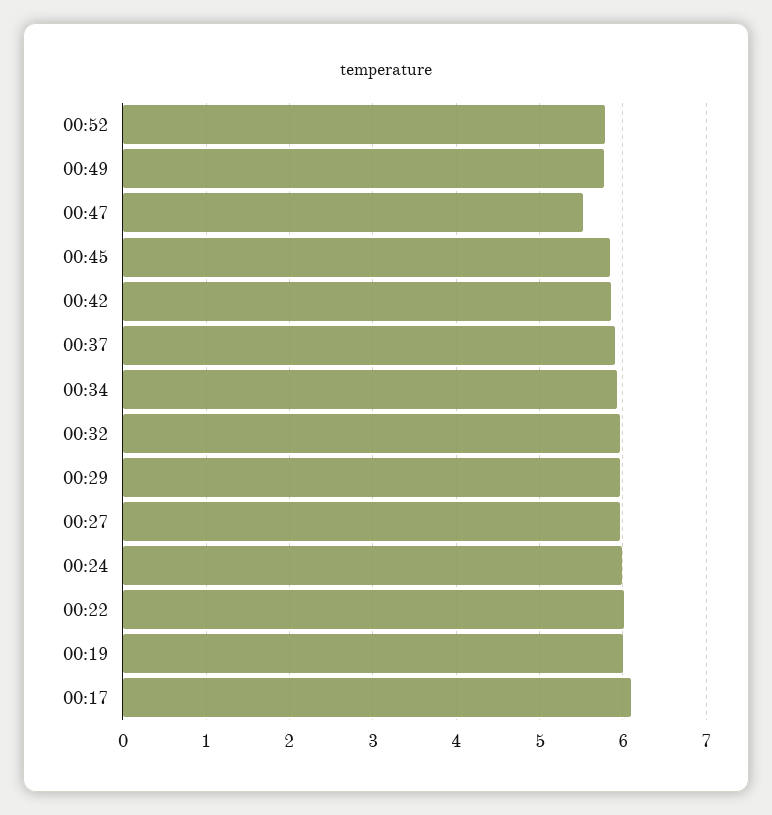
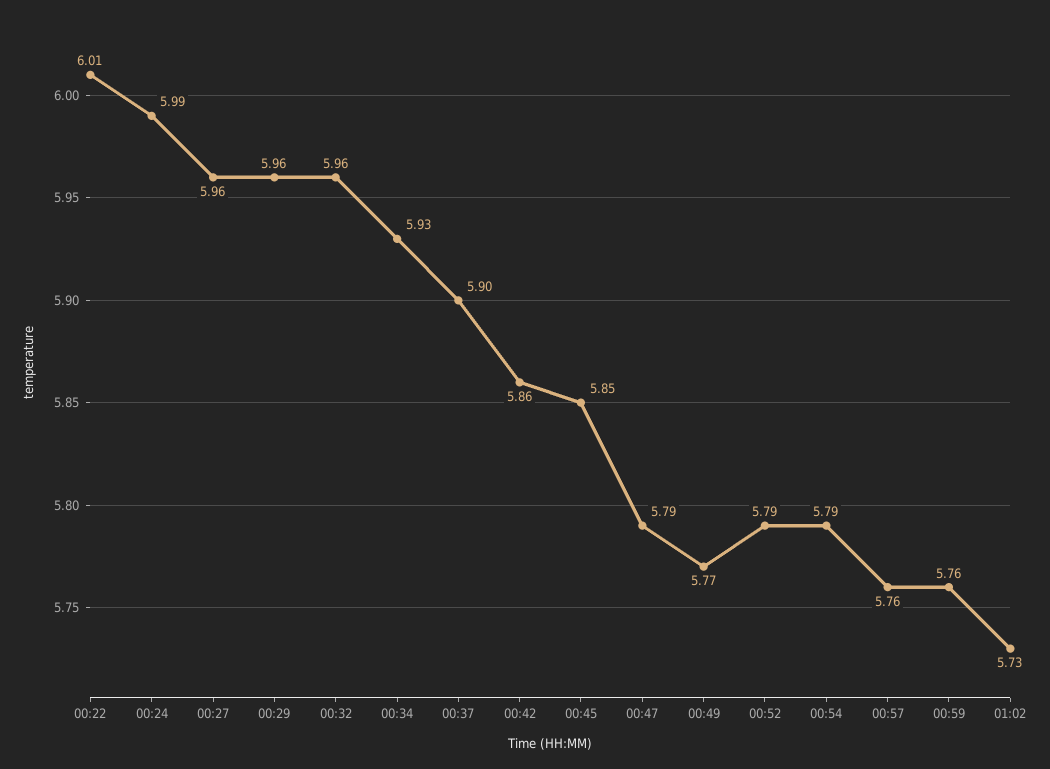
00:47: 5.5 -> 5.79
00:19: 6 -> none
00:17: 6.1 -> none
00:54: none -> 5.79
00:57: none -> 5.76
00:59: none -> 5.76
01:02: none -> 5.73

